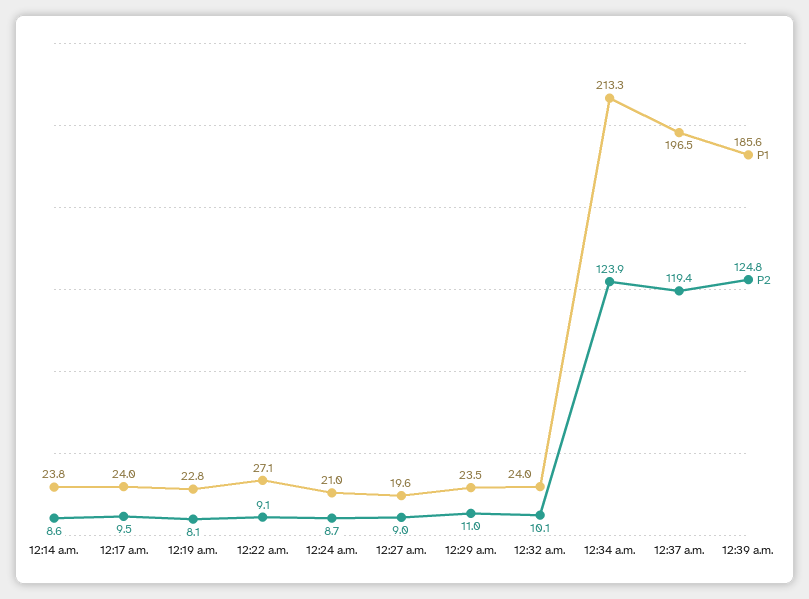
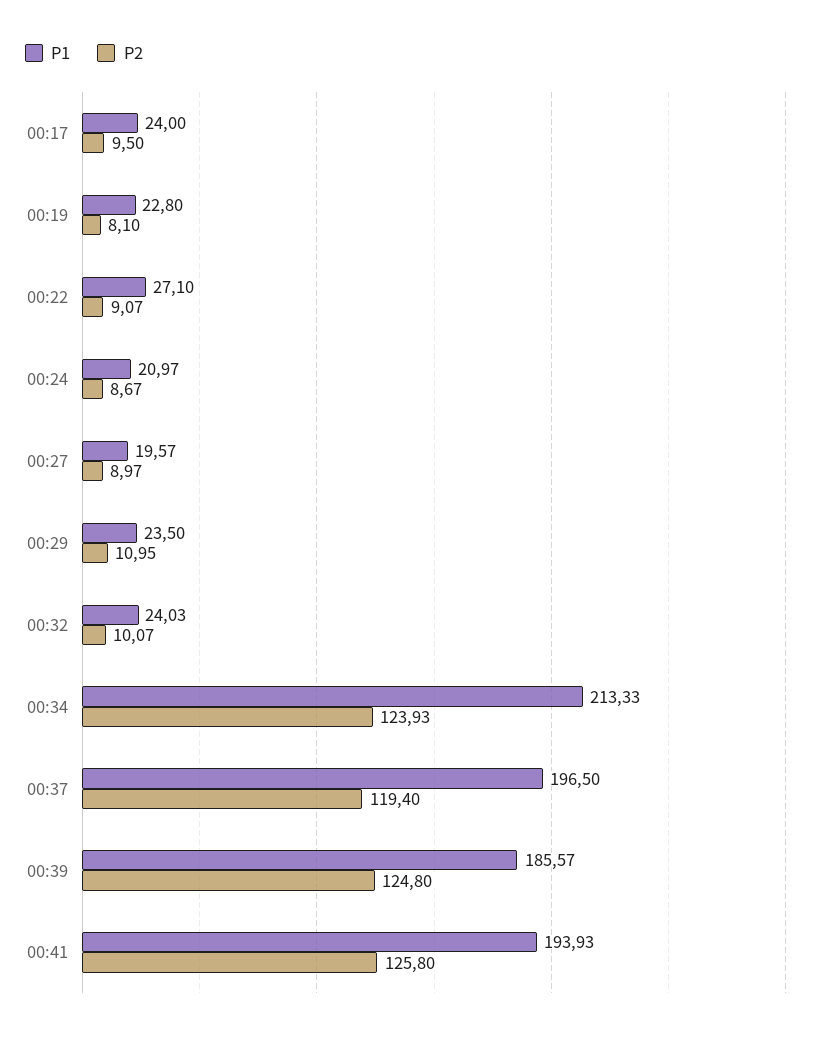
P1, 12:14 a.m.: 23.8 -> none
P2, 12:14 a.m.: 8.6 -> none
P1, 00:41: none -> 193.93
P2, 00:41: none -> 125.8

